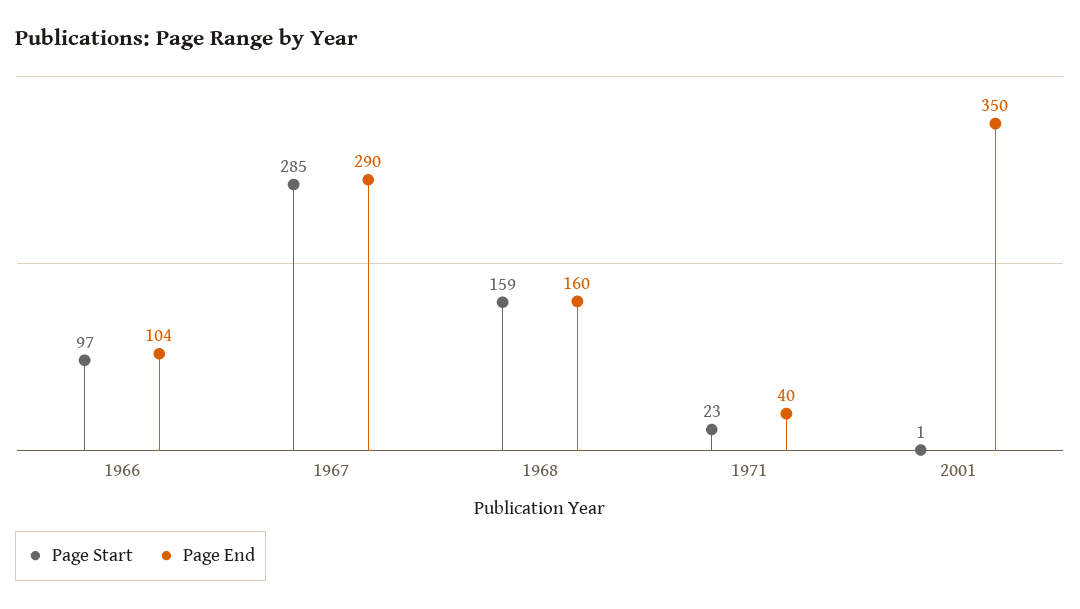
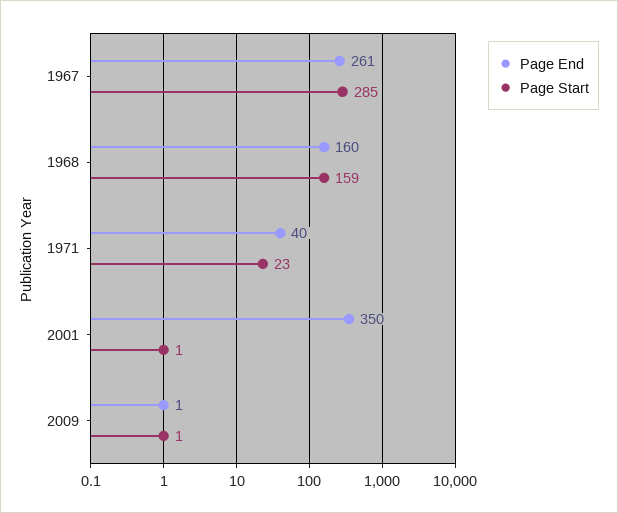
Page Start, 1966: 97 -> none
Page End, 1966: 104 -> none
Page End, 1967: 290 -> 261
Page End, 2009: none -> 1
Page Start, 2009: none -> 1

